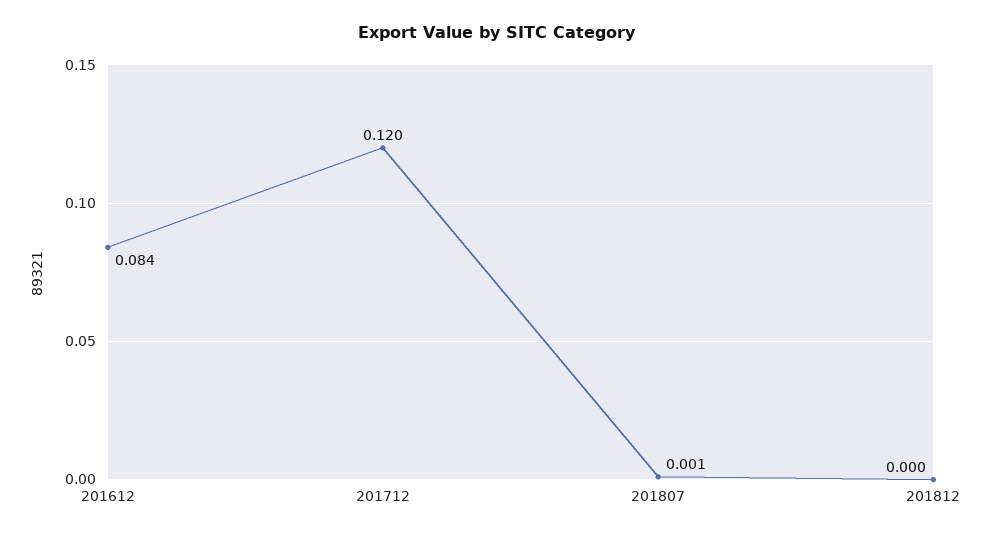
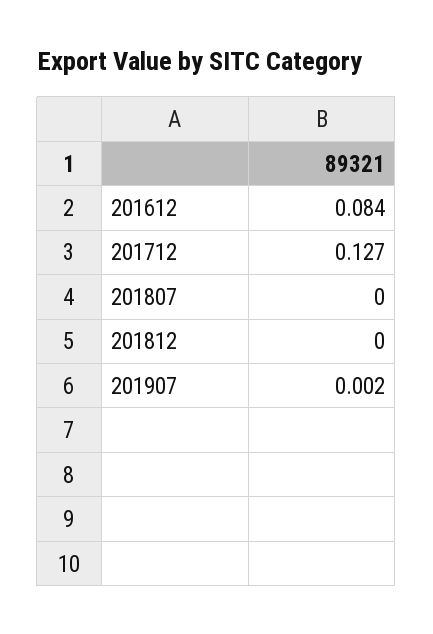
201712: 0.12 -> 0.127
201807: 0.001 -> 0
201907: none -> 0.002

